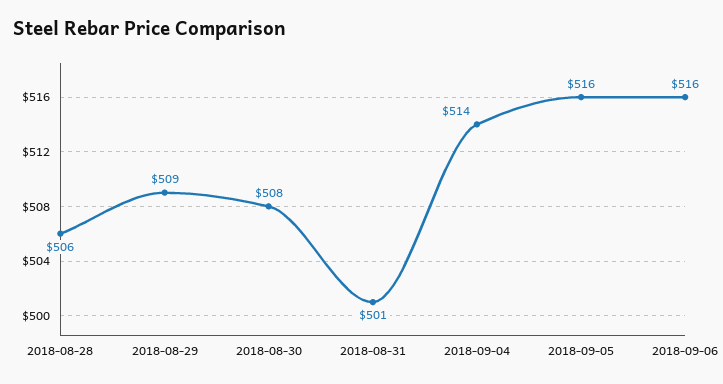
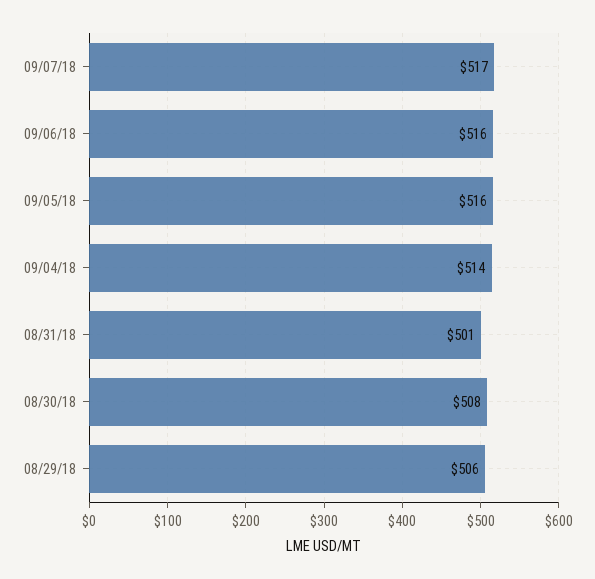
2018-08-28: 506 -> none
2018-08-29: 509 -> 506
09/07/18: none -> 517

